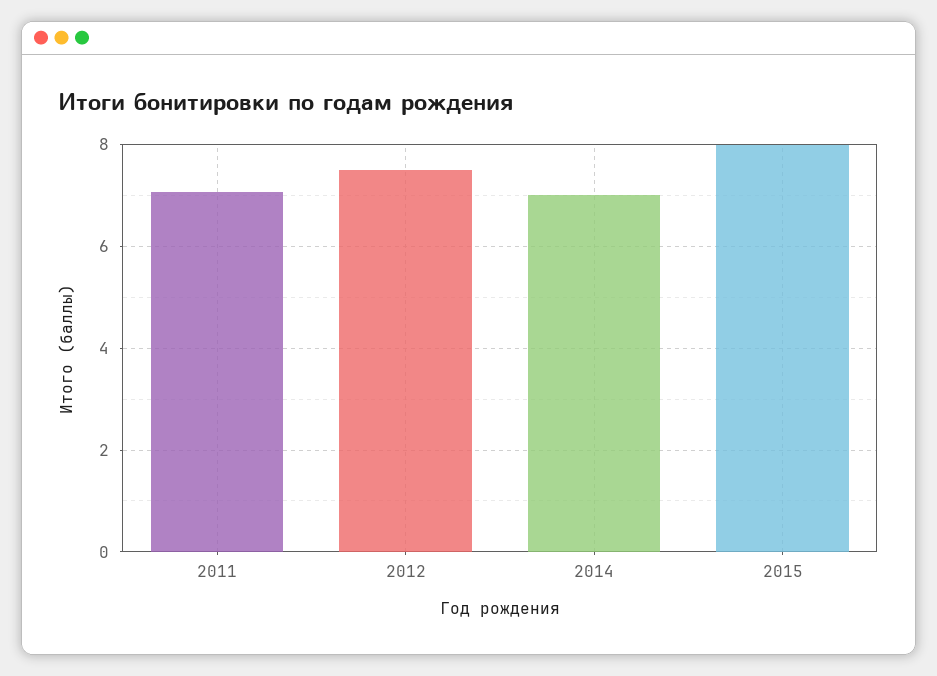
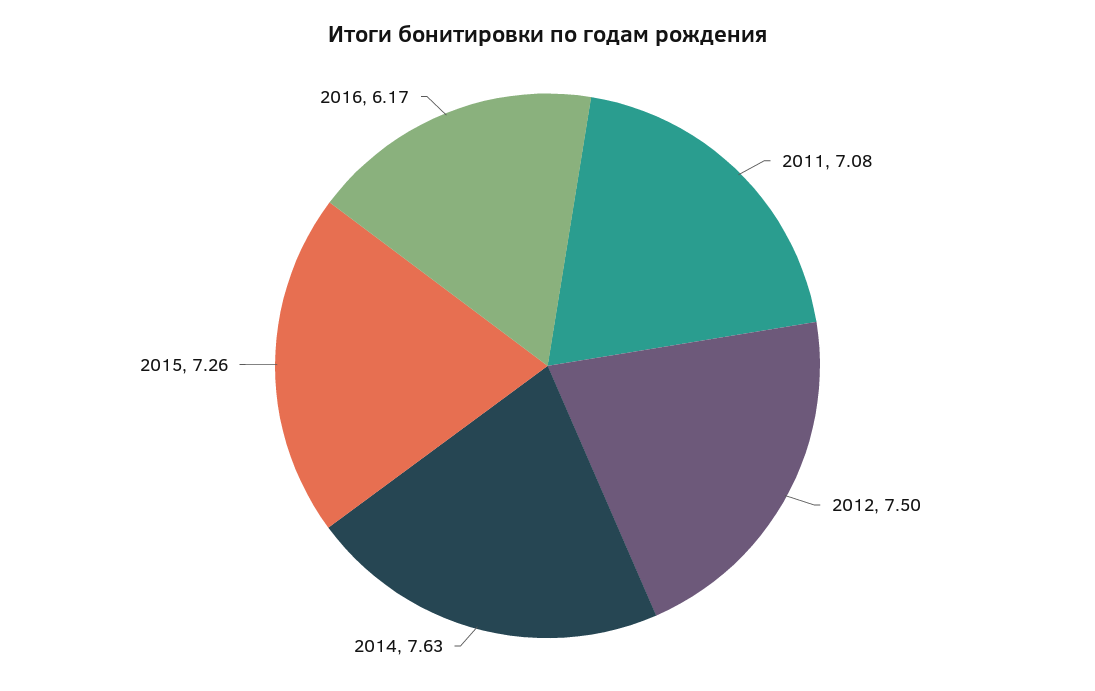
2014: 7 -> 7.63
2015: 8 -> 7.26
2016: none -> 6.17

